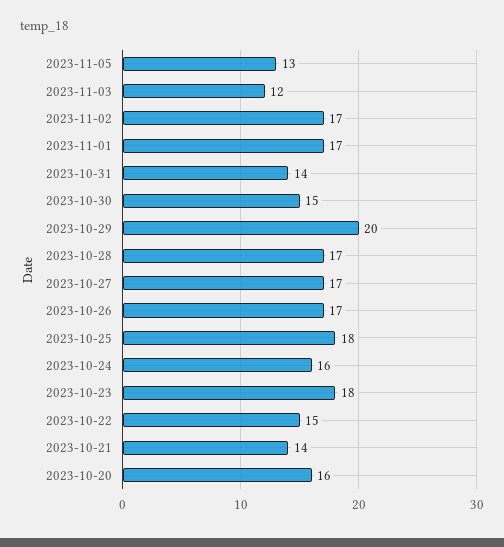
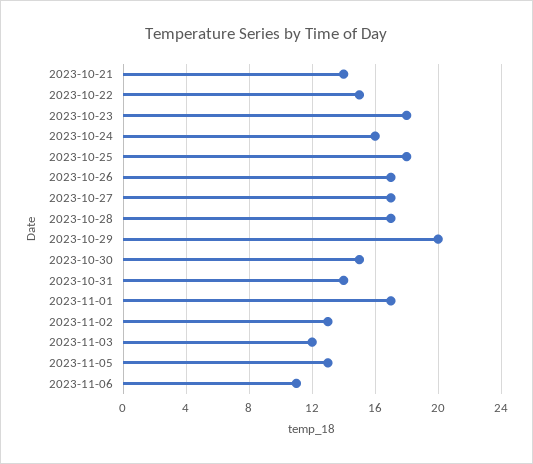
2023-11-02: 17 -> 13
2023-10-20: 16 -> none
2023-11-06: none -> 11

